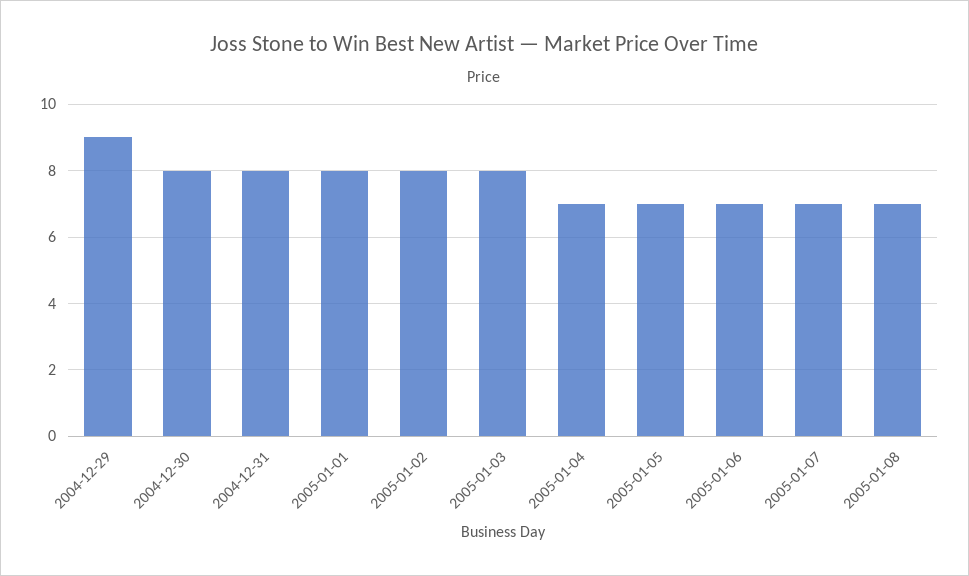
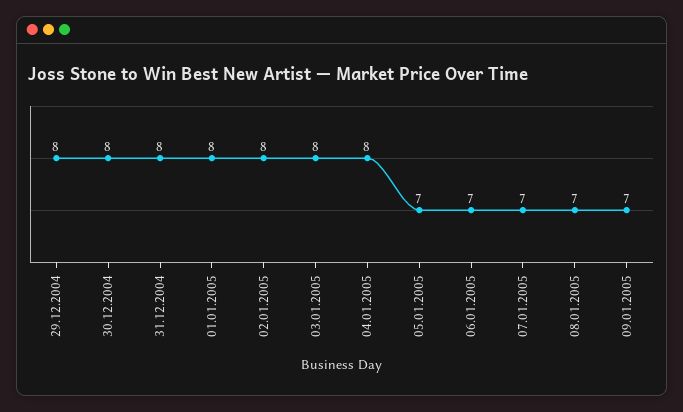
2004-12-29: 9 -> 8
2005-01-04: 7 -> 8
09.01.2005: none -> 7

